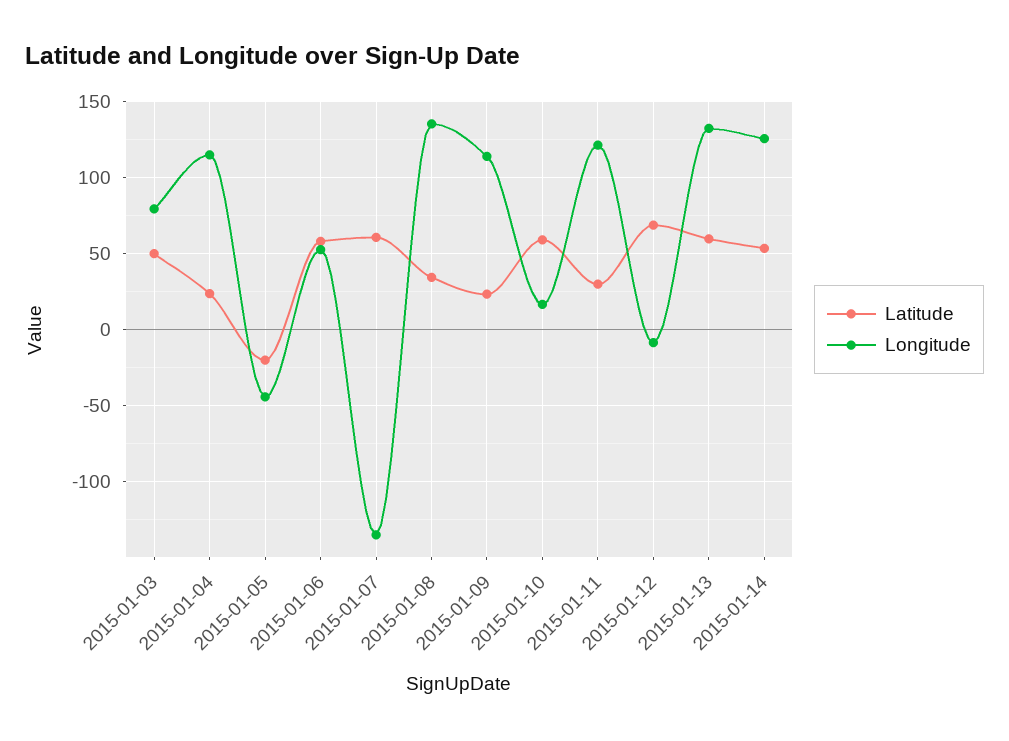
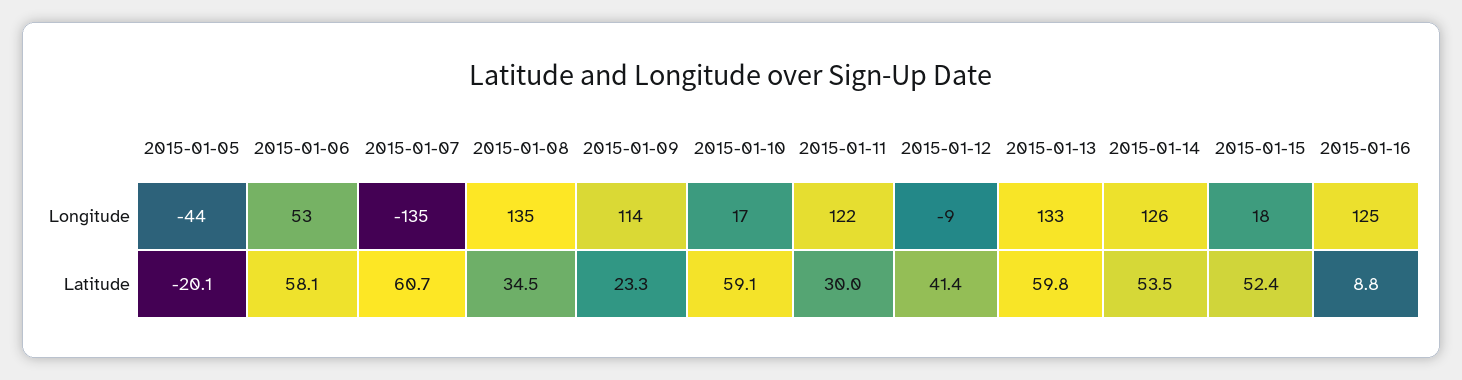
Latitude, 2015-01-03: 50 -> none
Longitude, 2015-01-03: 80 -> none
Latitude, 2015-01-04: 25 -> none
Longitude, 2015-01-04: 115 -> none
Latitude, 2015-01-12: 70 -> 41.4
Longitude, 2015-01-15: none -> 18
Longitude, 2015-01-16: none -> 125
Latitude, 2015-01-15: none -> 52.4
Latitude, 2015-01-16: none -> 8.8

